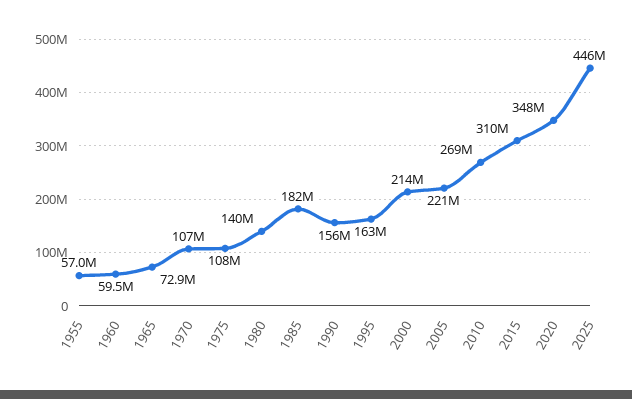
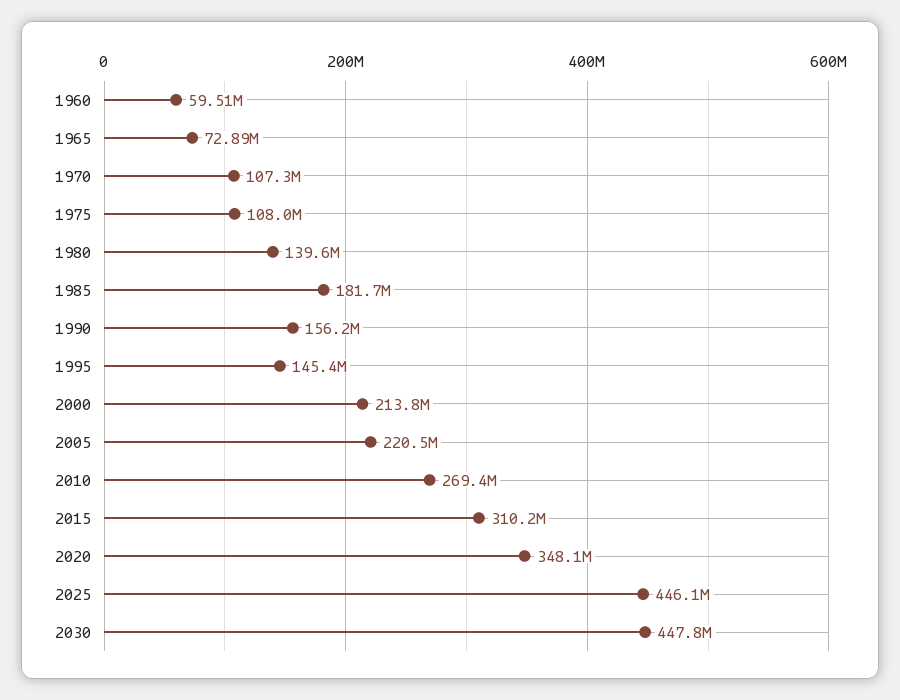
1955: 57000000 -> none
1995: 163000000 -> 145400000
2030: none -> 447800000

